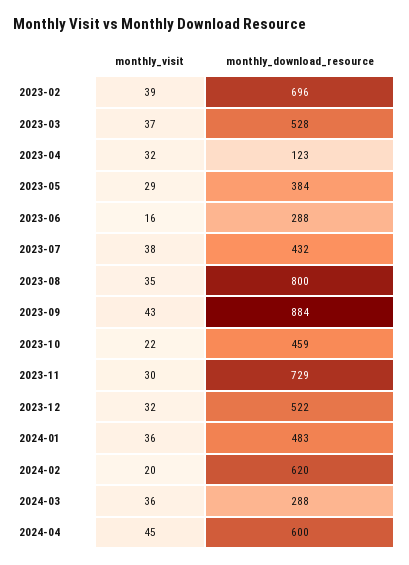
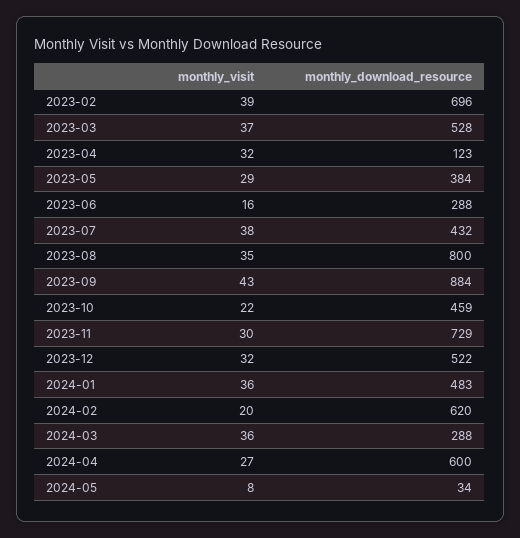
monthly_visit, 2024-04: 45 -> 27
monthly_visit, 2024-05: none -> 8
monthly_download_resource, 2024-05: none -> 34

